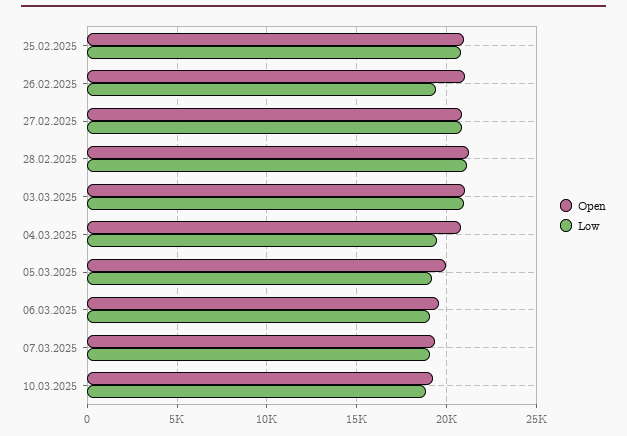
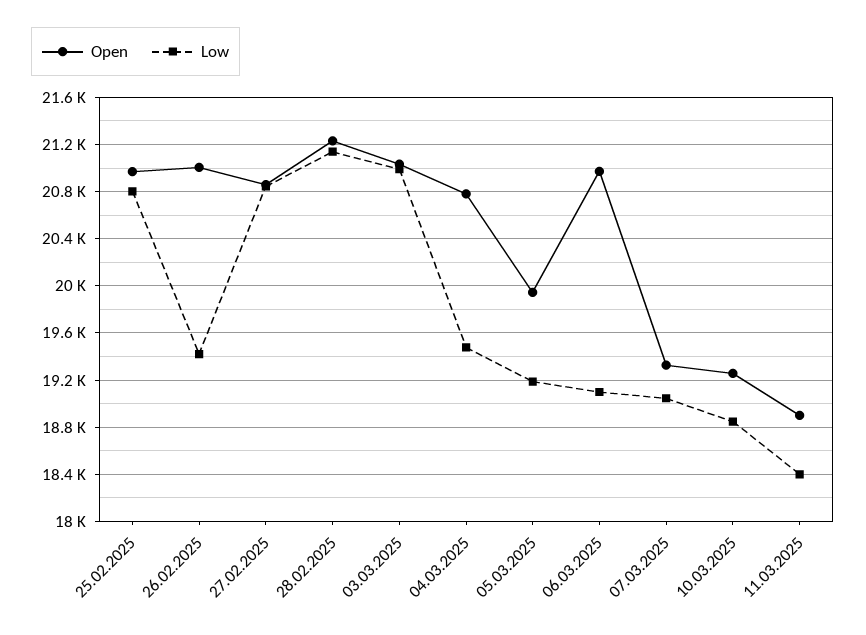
Open, 06.03.2025: 19500 -> 21000
Open, 11.03.2025: none -> 18900
Low, 11.03.2025: none -> 18400

